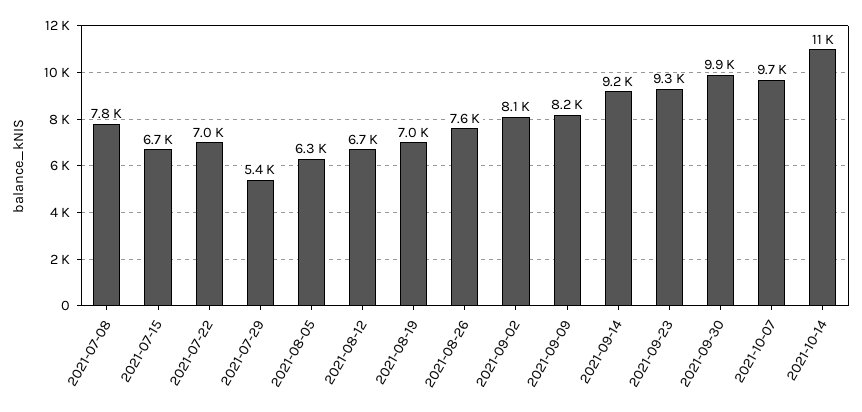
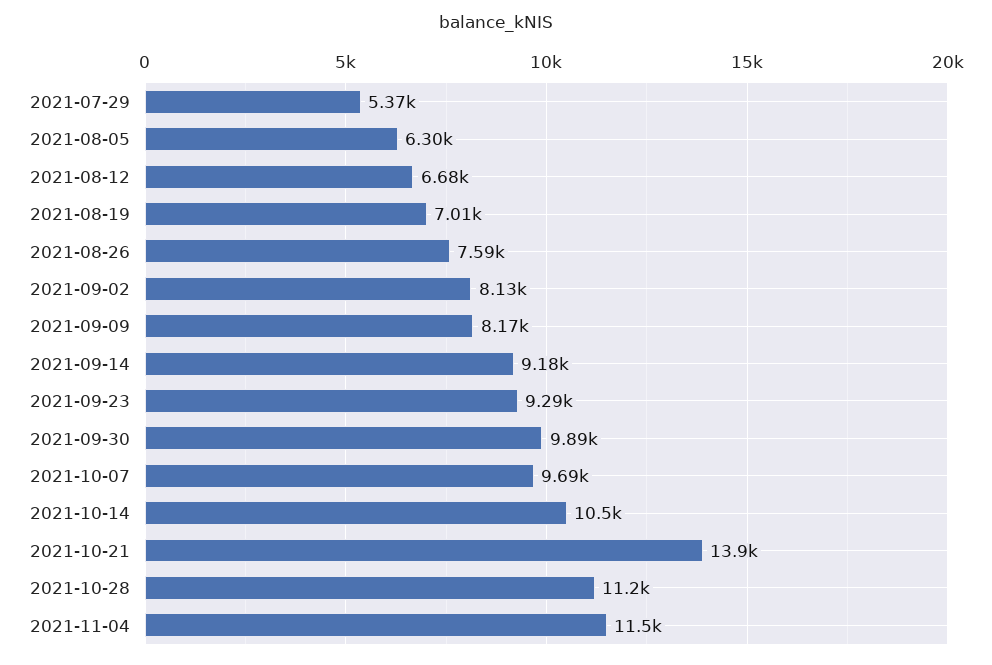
2021-07-08: 7800 -> none
2021-07-15: 6700 -> none
2021-07-22: 7000 -> none
2021-10-21: none -> 13900
2021-10-28: none -> 11200
2021-11-04: none -> 11500

